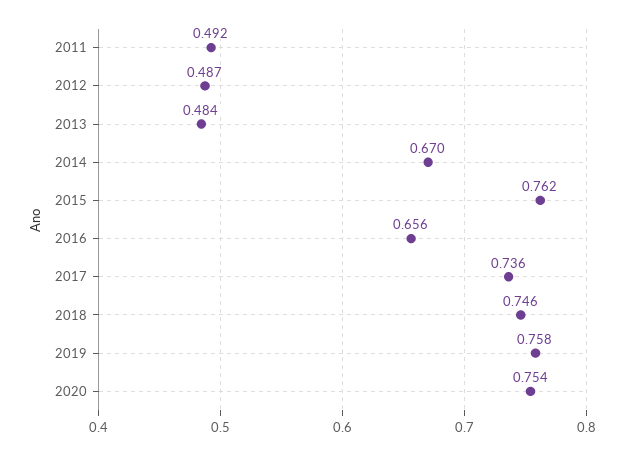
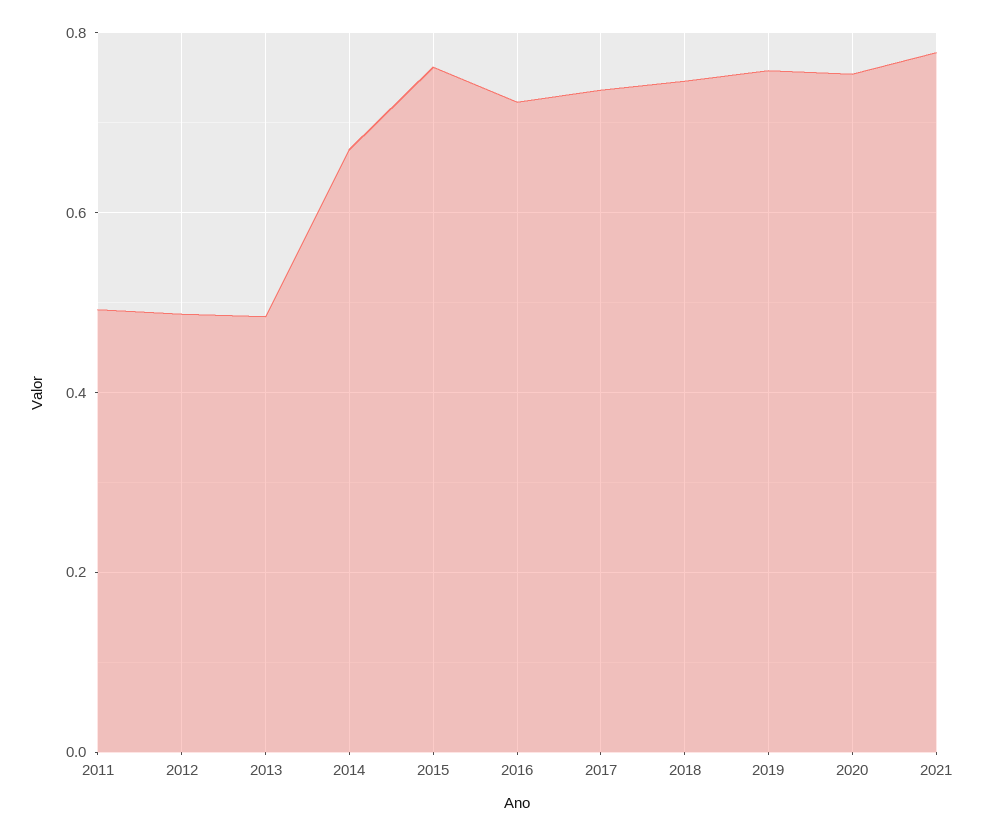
2016: 0.656 -> 0.72
2021: none -> 0.78

